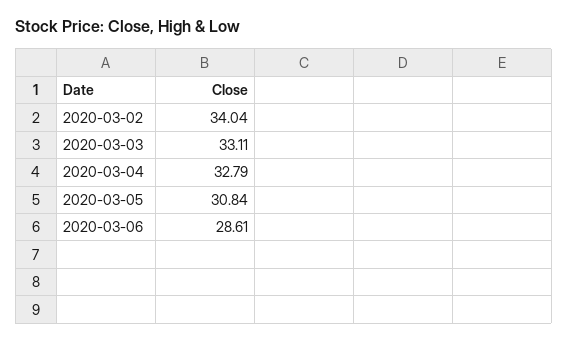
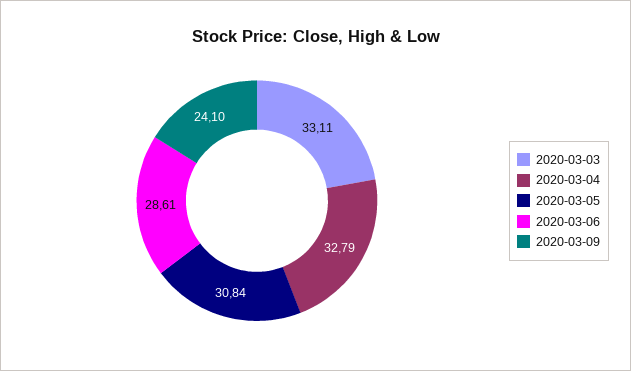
2020-03-02: 34.04 -> none
2020-03-09: none -> 24.1

